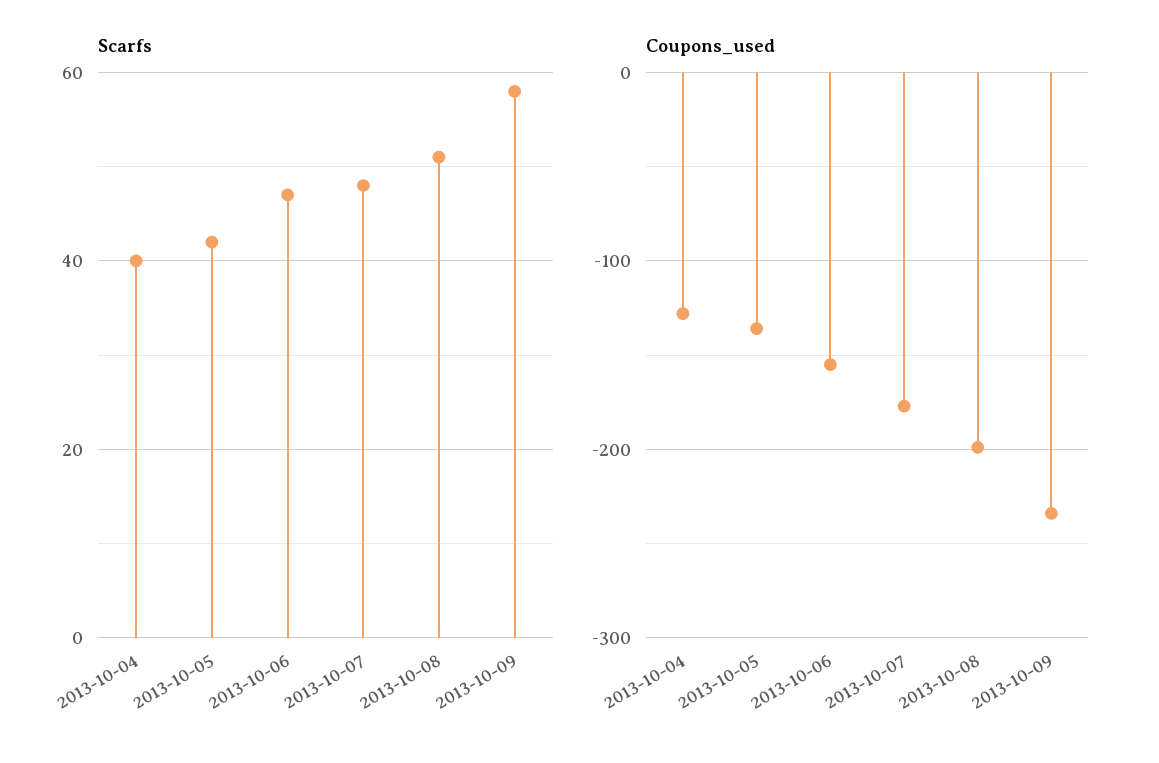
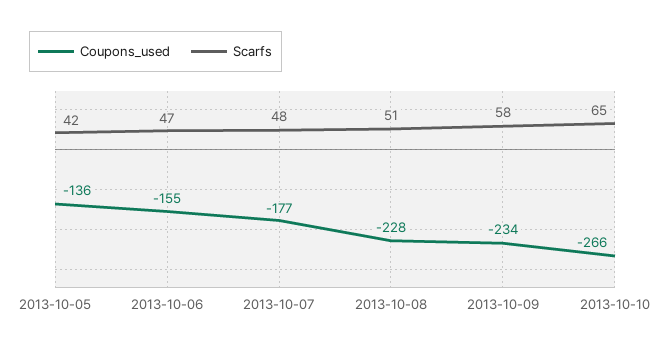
Scarfs, 2013-10-04: 40 -> none
Coupons_used, 2013-10-04: -130 -> none
Coupons_used, 2013-10-08: -200 -> -228
Coupons_used, 2013-10-10: none -> -266
Scarfs, 2013-10-10: none -> 65

